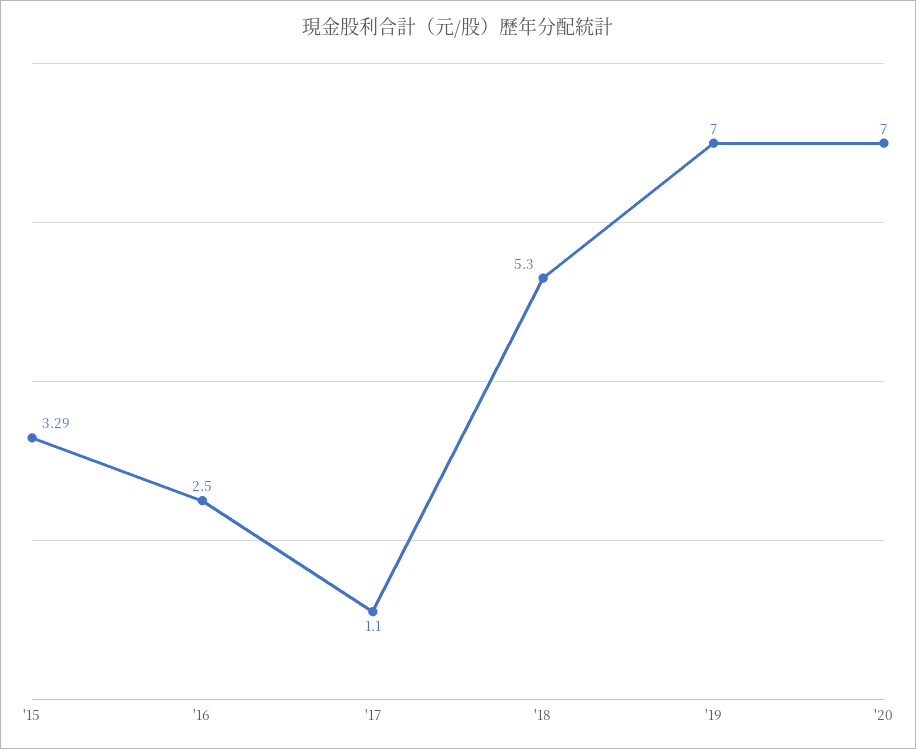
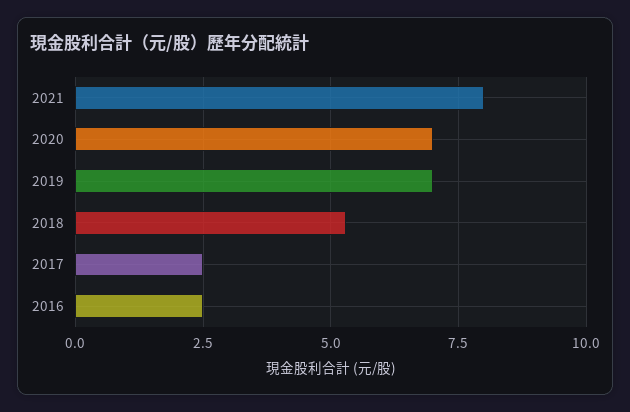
'15: 3.29 -> none
'17: 1.1 -> 2.5
2021: none -> 8

